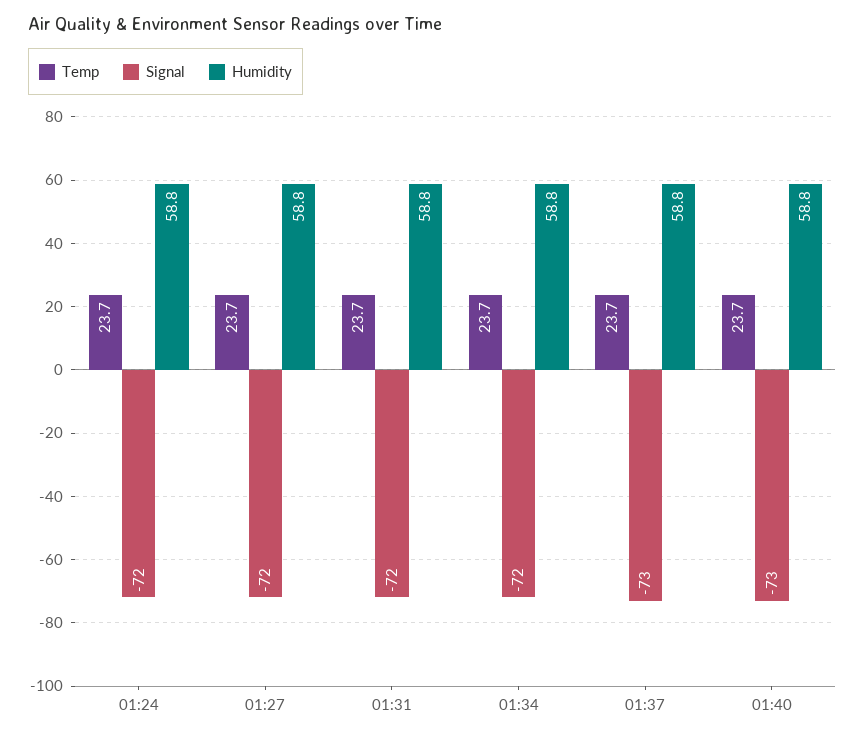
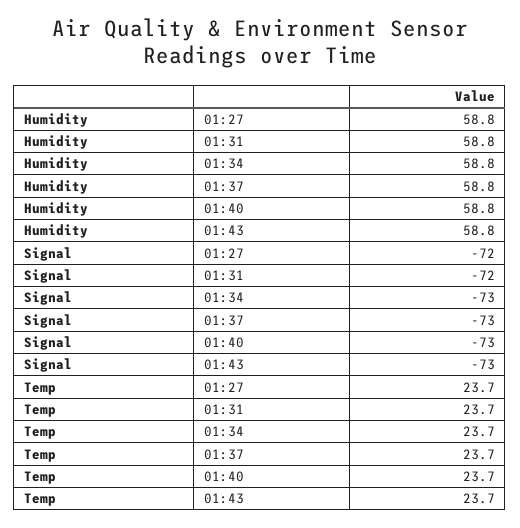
Temp, 01:24: 23.7 -> none
Signal, 01:24: -72 -> none
Humidity, 01:24: 58.8 -> none
Signal, 01:34: -72 -> -73
Humidity, 01:43: none -> 58.8
Signal, 01:43: none -> -73
Temp, 01:43: none -> 23.7

